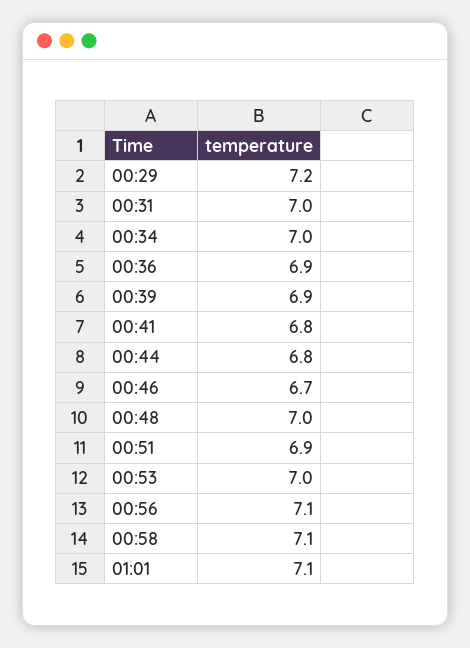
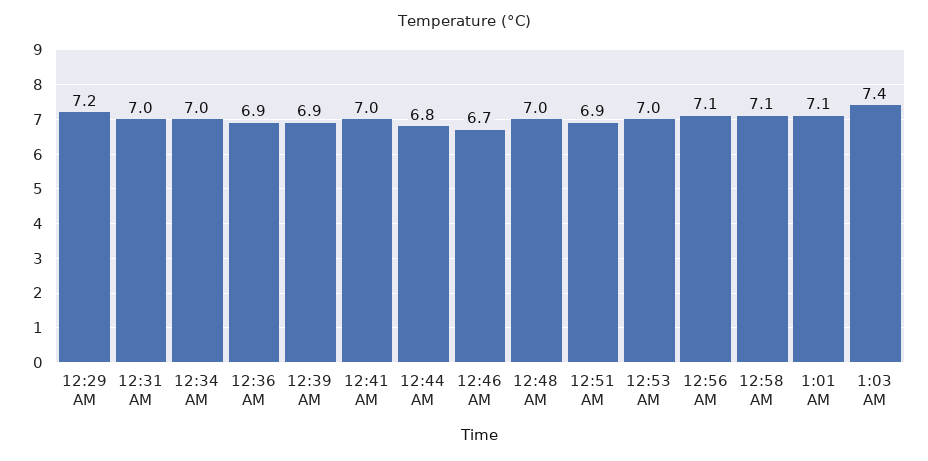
00:41: 6.8 -> 7
1:03 AM: none -> 7.4

